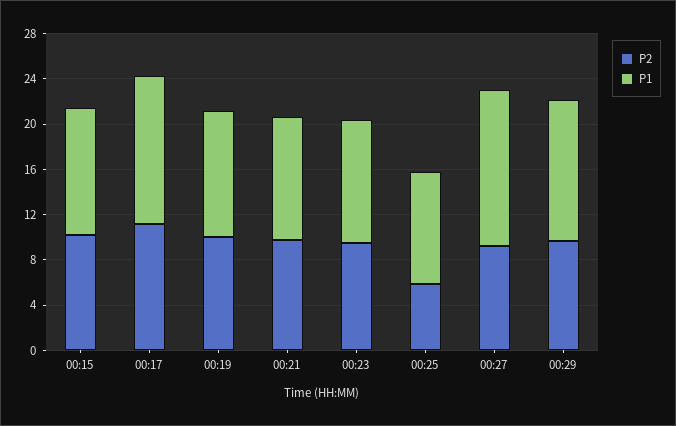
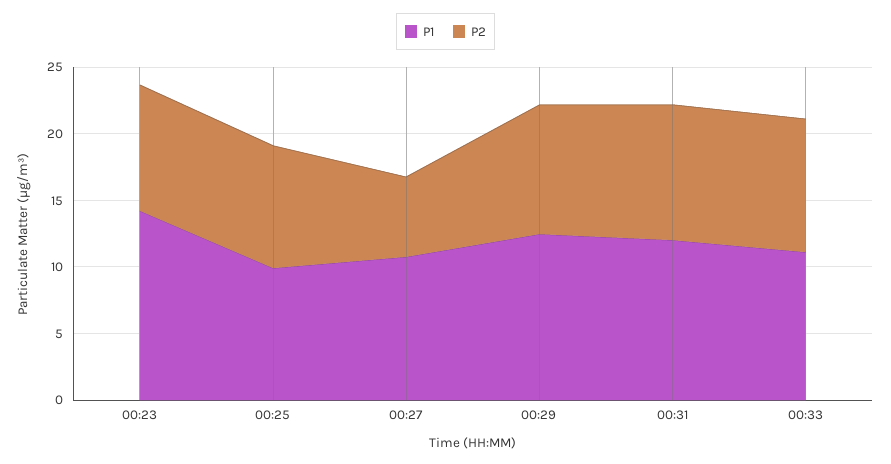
P2, 00:15: 10 -> none
P1, 00:15: 11 -> none
P2, 00:17: 11 -> none
P1, 00:17: 13 -> none
P2, 00:19: 10 -> none
P1, 00:19: 11 -> none
P2, 00:21: 10 -> none
P1, 00:21: 11 -> none
P1, 00:23: 11 -> 14
P2, 00:25: 6 -> 9
P2, 00:27: 9 -> 6
P1, 00:27: 14 -> 11
P1, 00:31: none -> 12
P2, 00:31: none -> 10
P1, 00:33: none -> 11
P2, 00:33: none -> 10

